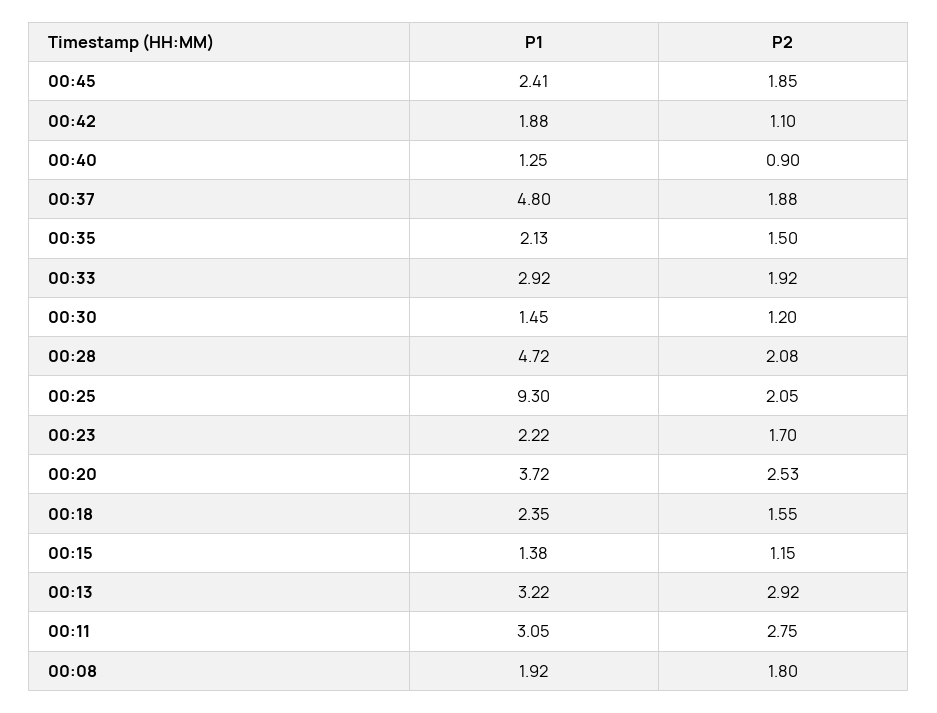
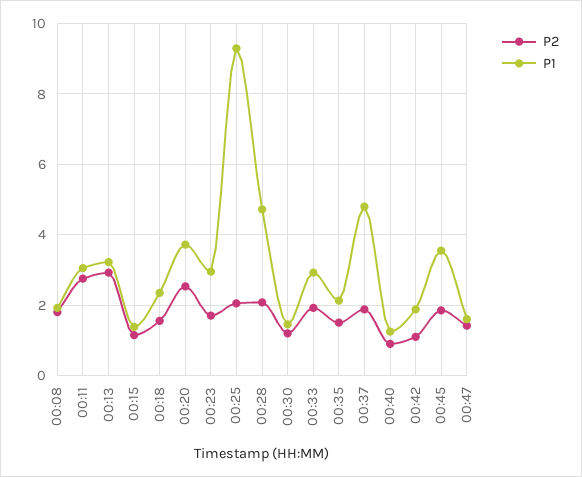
P1, 00:45: 2.41 -> 3.6
P1, 00:23: 2.22 -> 3
P2, 00:47: none -> 1.4
P1, 00:47: none -> 1.6

